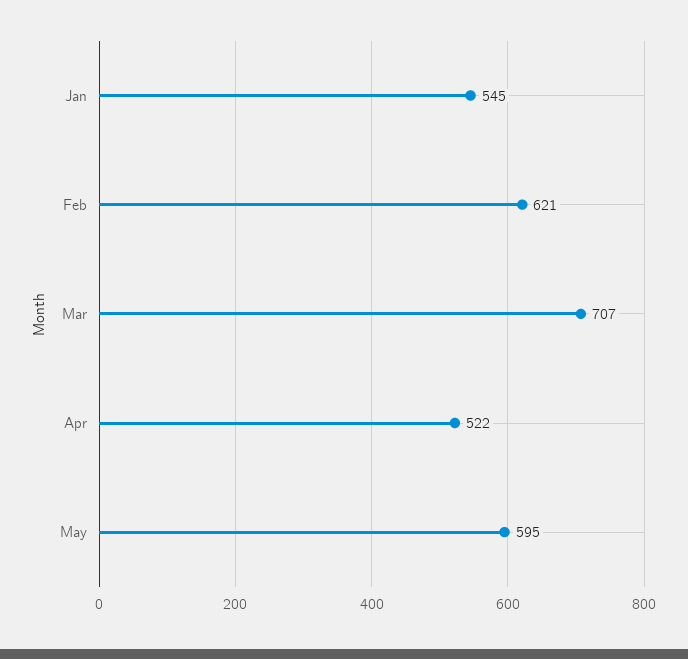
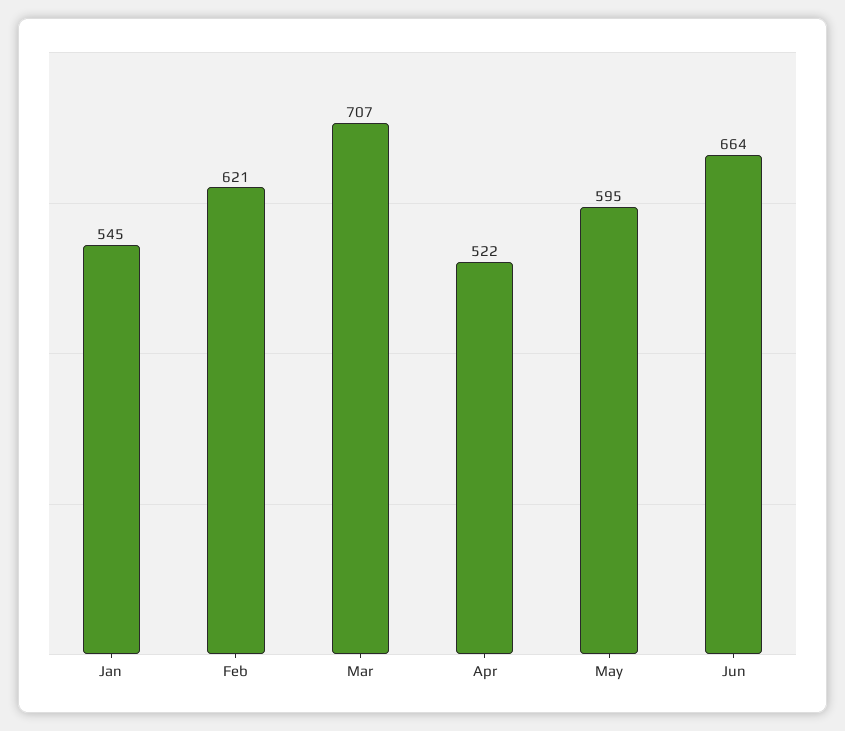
Jun: none -> 664

